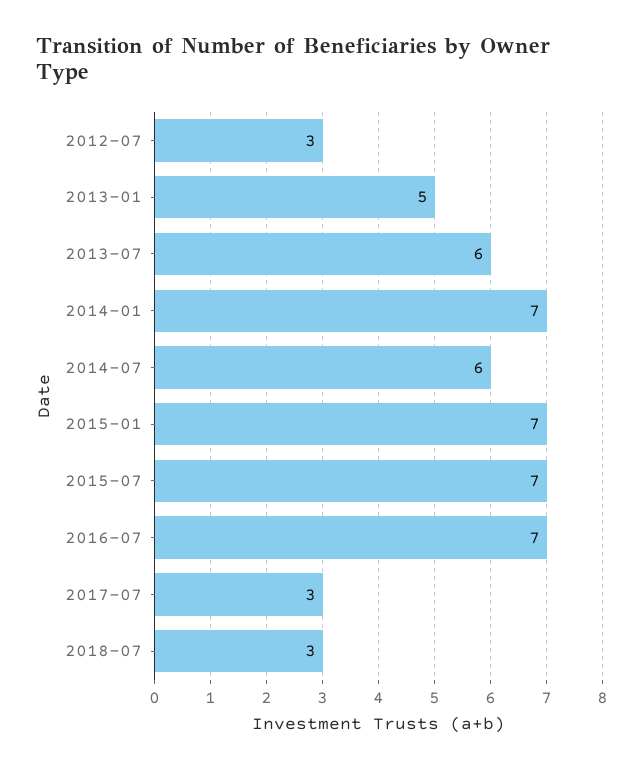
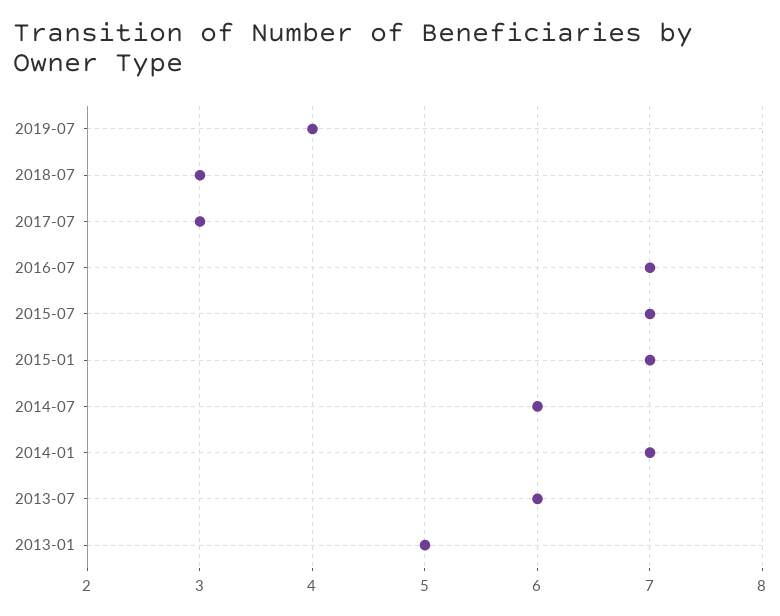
2012-07: 3 -> none
2019-07: none -> 4

